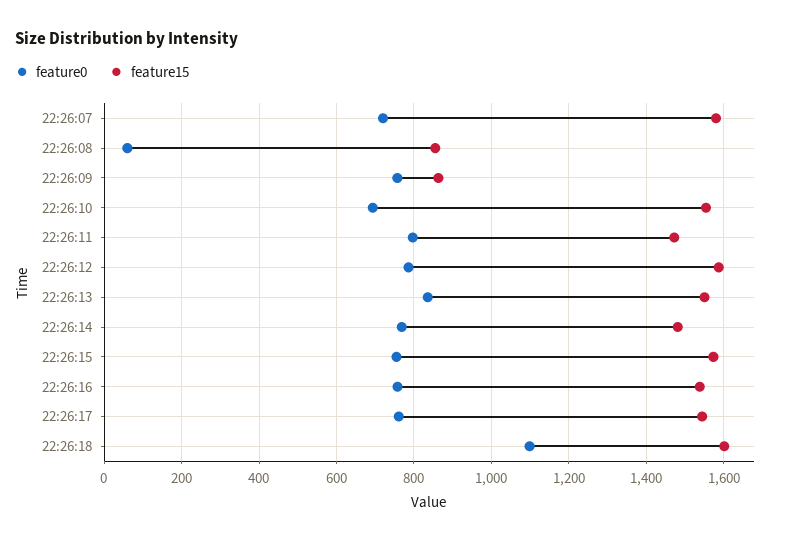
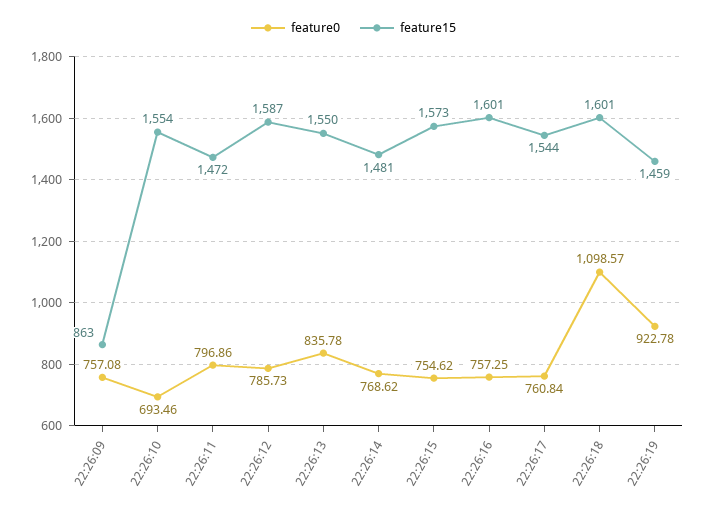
feature0, 22:26:07: 720 -> none
feature15, 22:26:07: 1580 -> none
feature0, 22:26:08: 60 -> none
feature15, 22:26:08: 860 -> none
feature15, 22:26:16: 1540 -> 1601
feature0, 22:26:19: none -> 922.78
feature15, 22:26:19: none -> 1459

